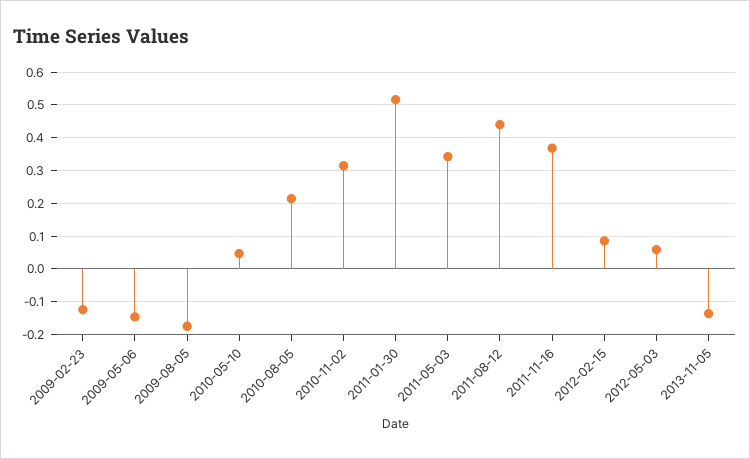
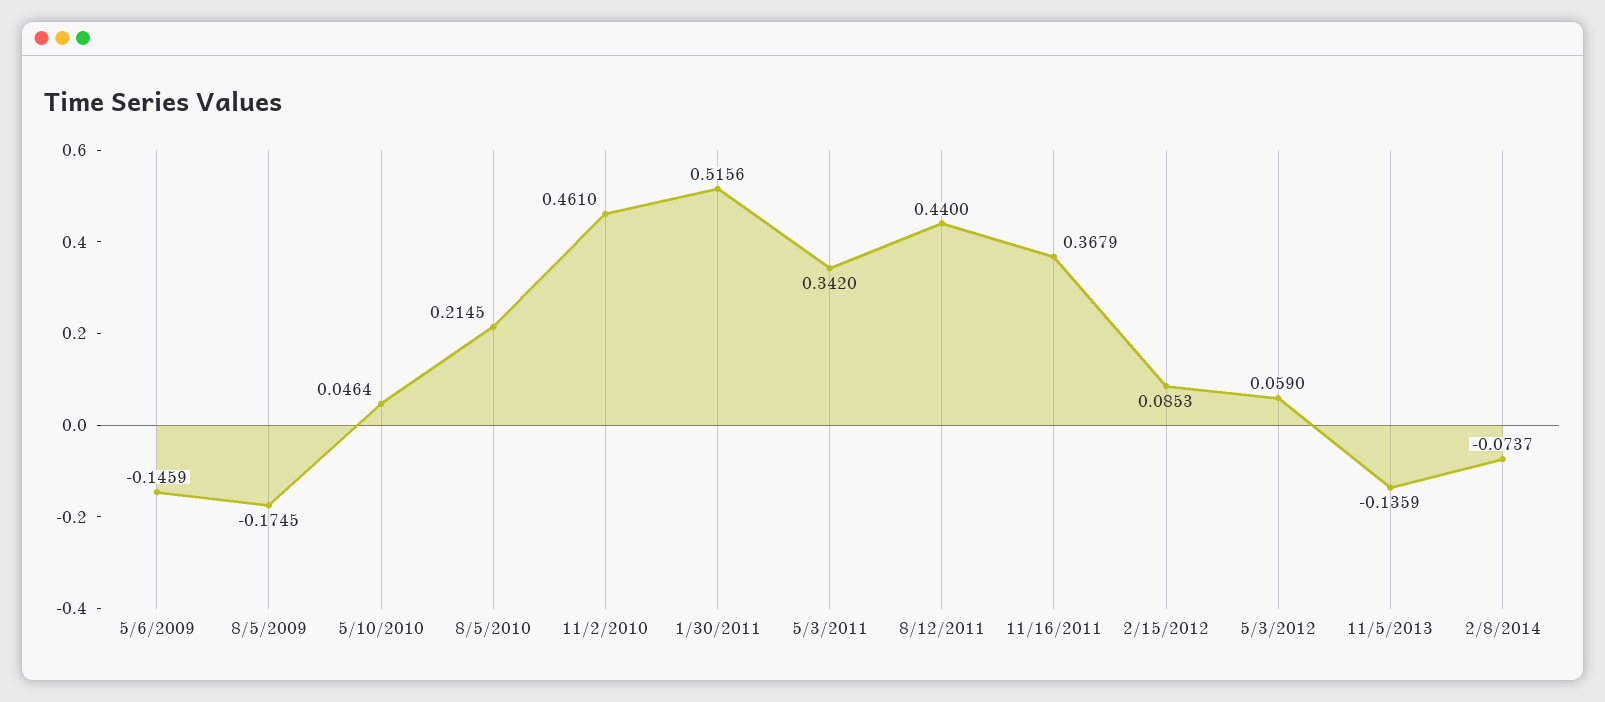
2009-02-23: -0.12 -> none
2010-11-02: 0.32 -> 0.461
2/8/2014: none -> -0.0737

